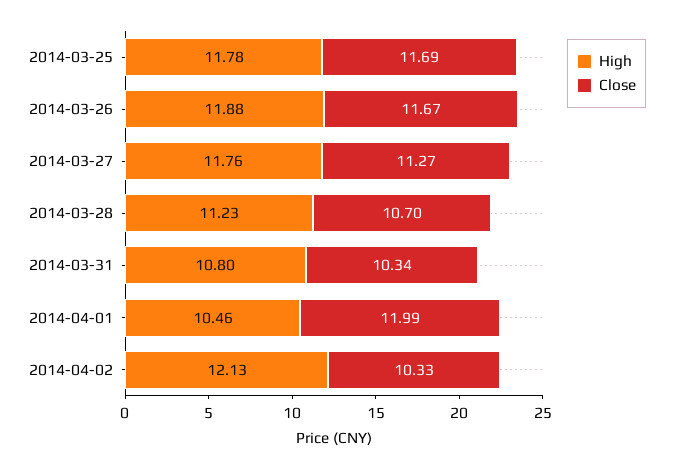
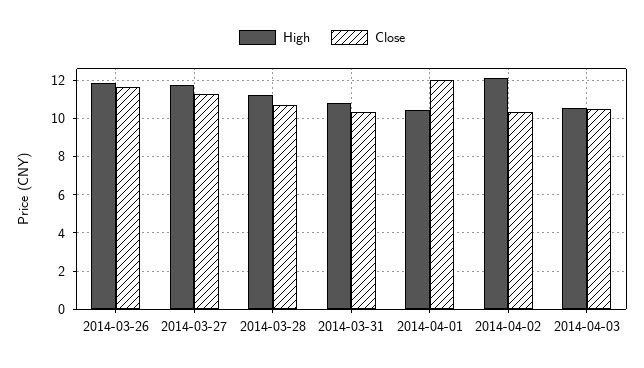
High, 2014-03-25: 11.78 -> none
Close, 2014-03-25: 11.69 -> none
High, 2014-04-03: none -> 10.5
Close, 2014-04-03: none -> 10.5

